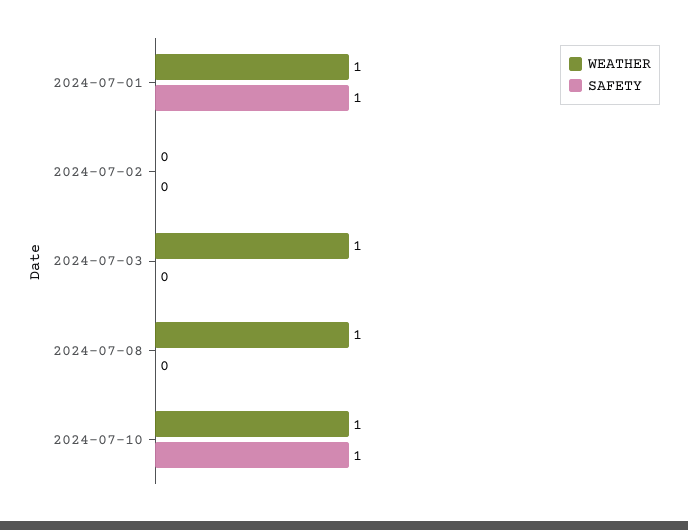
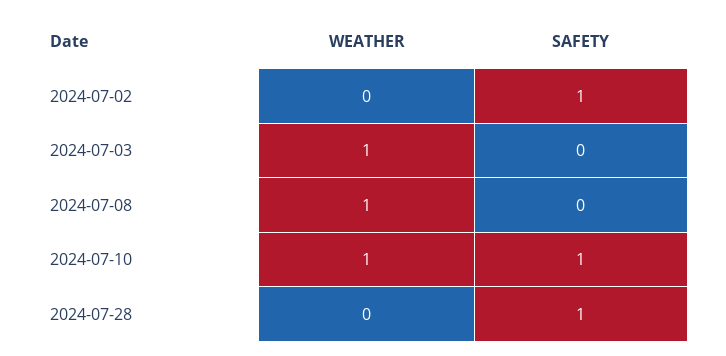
WEATHER, 2024-07-01: 1 -> none
SAFETY, 2024-07-01: 1 -> none
SAFETY, 2024-07-02: 0 -> 1
WEATHER, 2024-07-28: none -> 0
SAFETY, 2024-07-28: none -> 1

